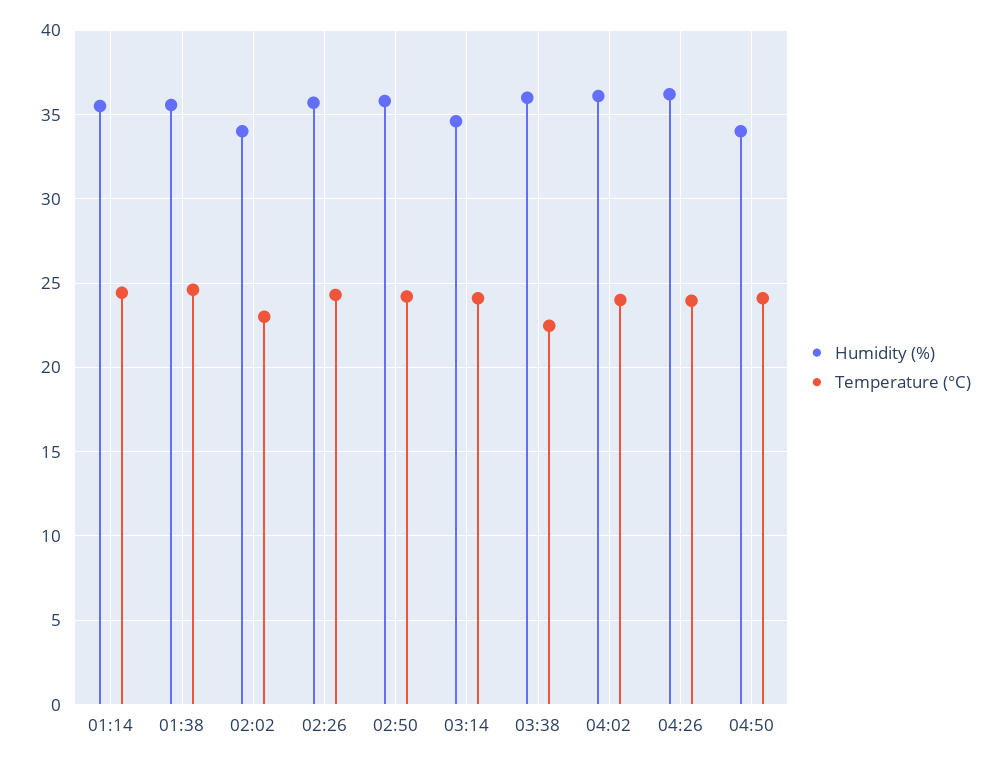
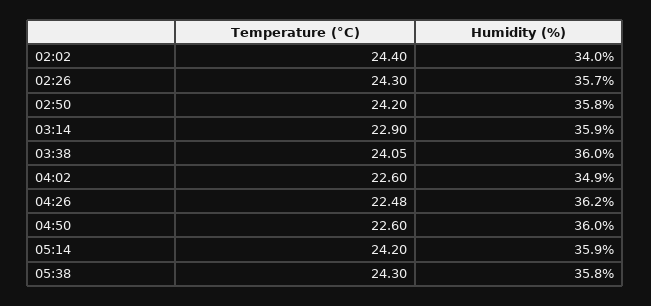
Humidity (%), 01:14: 35.5 -> none
Temperature (°C), 01:14: 24.5 -> none
Humidity (%), 01:38: 35.5 -> none
Temperature (°C), 01:38: 24.5 -> none
Temperature (°C), 02:02: 23 -> 24.4
Humidity (%), 03:14: 34.5 -> 35.9
Temperature (°C), 03:14: 24 -> 22.9
Temperature (°C), 03:38: 22.5 -> 24.05
Humidity (%), 04:02: 36 -> 34.9
Temperature (°C), 04:02: 24 -> 22.6
Temperature (°C), 04:26: 24 -> 22.48
Humidity (%), 04:50: 34 -> 36
Temperature (°C), 04:50: 24 -> 22.6
Temperature (°C), 05:14: none -> 24.2
Humidity (%), 05:14: none -> 35.9
Temperature (°C), 05:38: none -> 24.3
Humidity (%), 05:38: none -> 35.8

